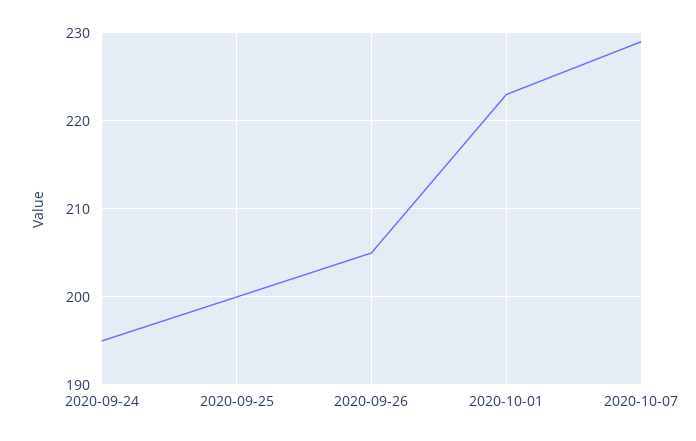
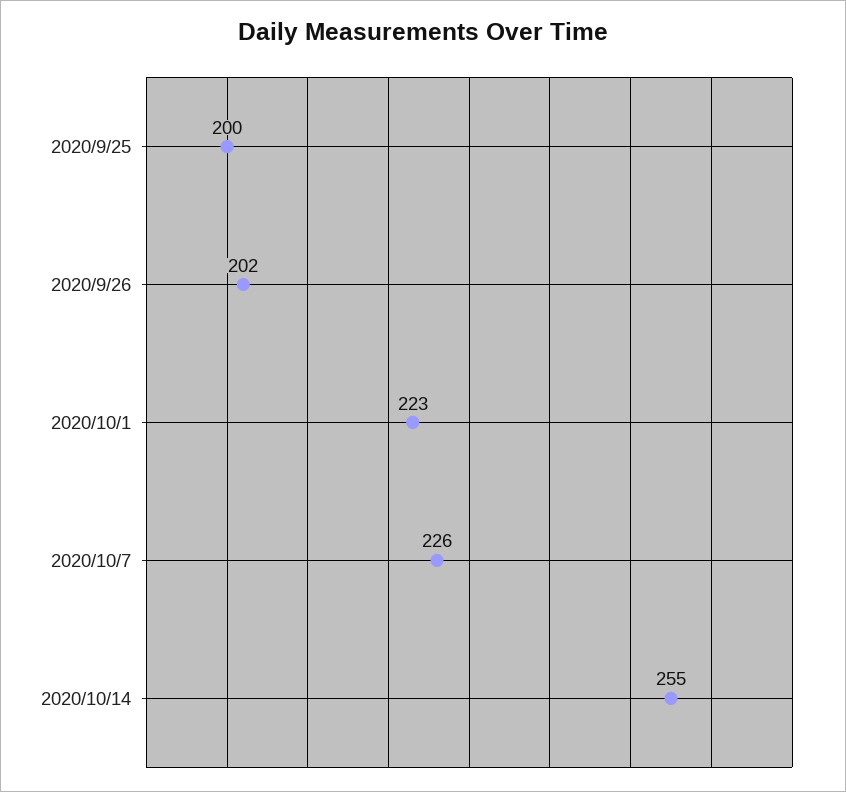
2020-09-24: 195 -> none
2020-09-26: 205 -> 202
2020-10-07: 229 -> 226
2020/10/14: none -> 255

